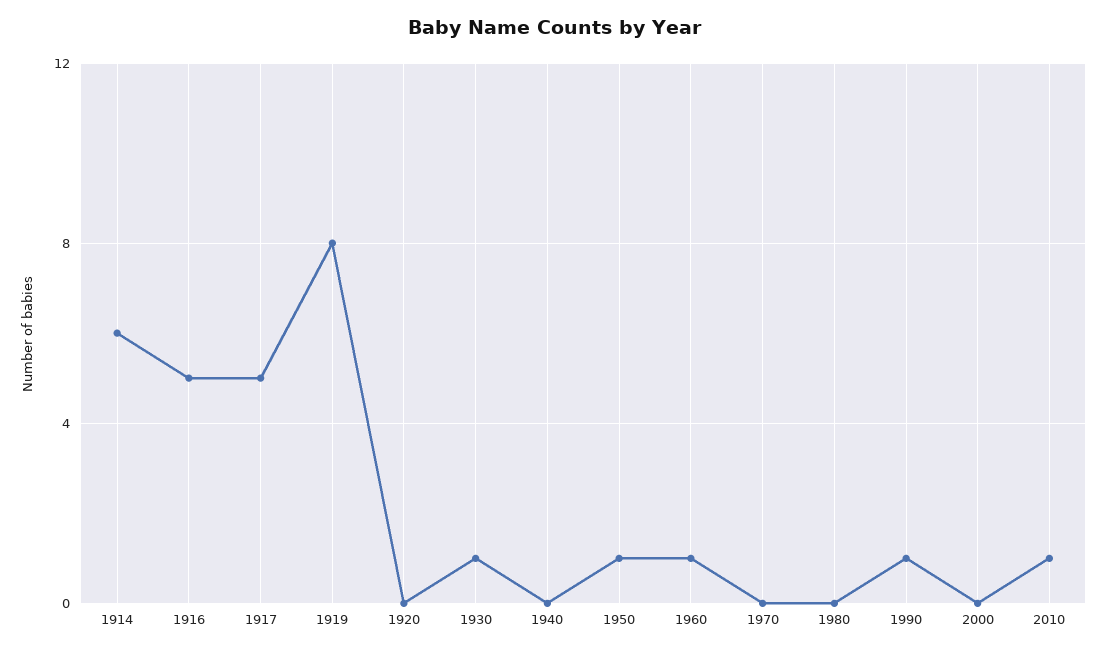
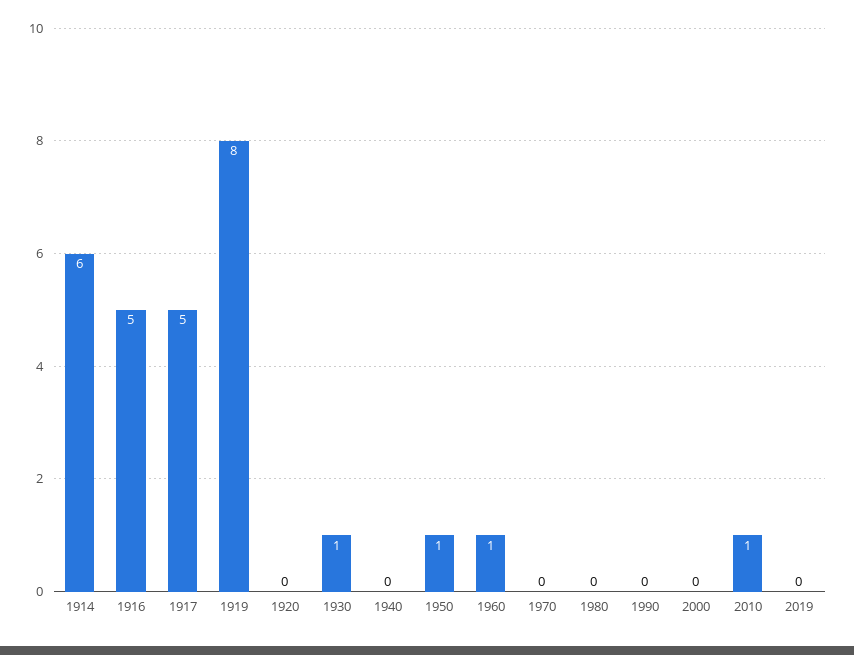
1990: 1 -> 0
2019: none -> 0

